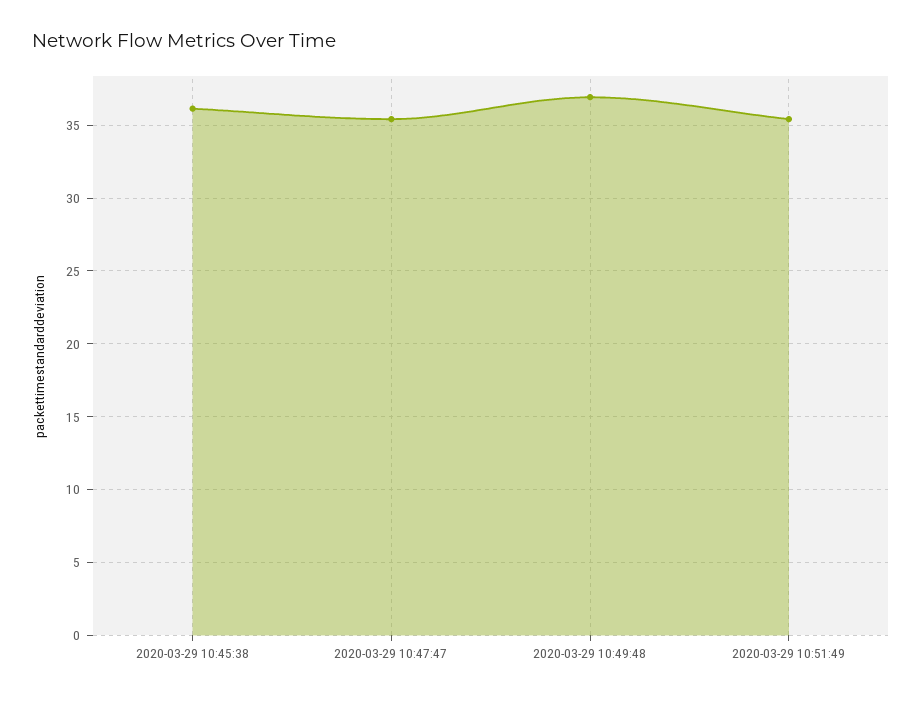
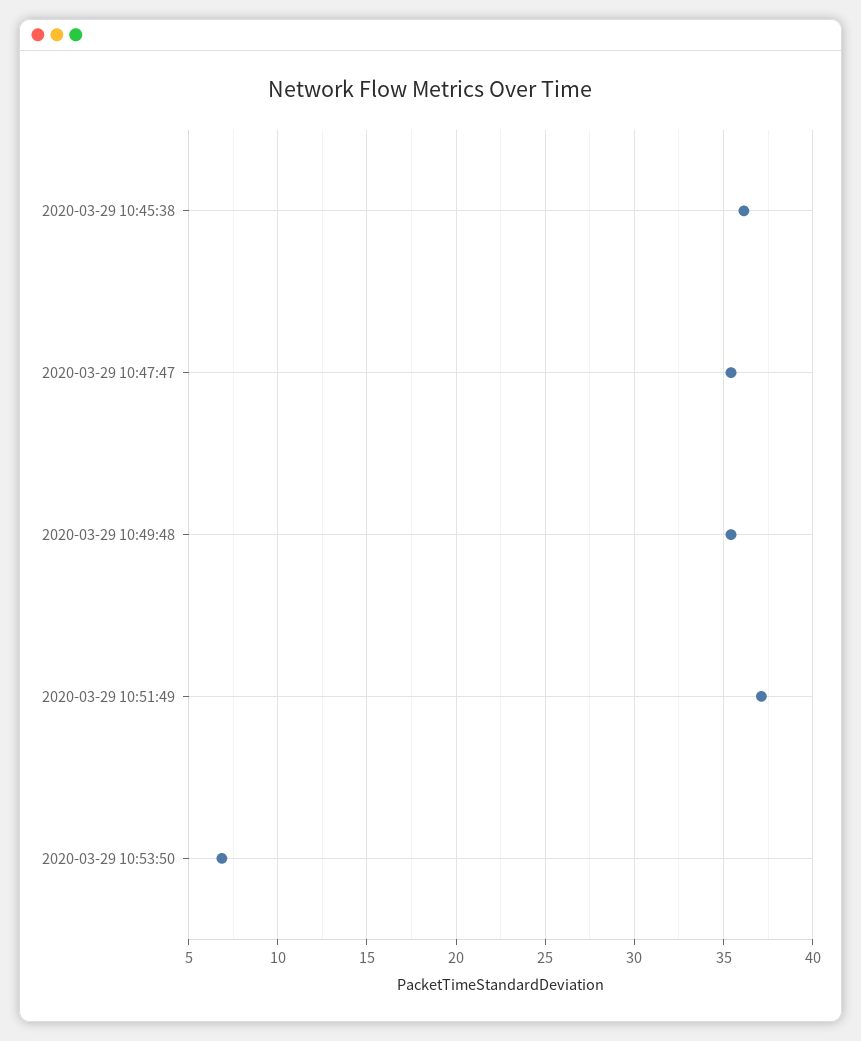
2020-03-29 10:49:48: 37 -> 35.5
2020-03-29 10:51:49: 35.5 -> 37
2020-03-29 10:53:50: none -> 7

